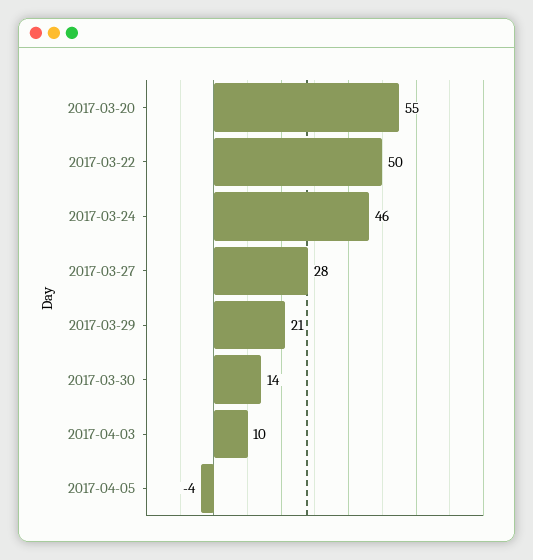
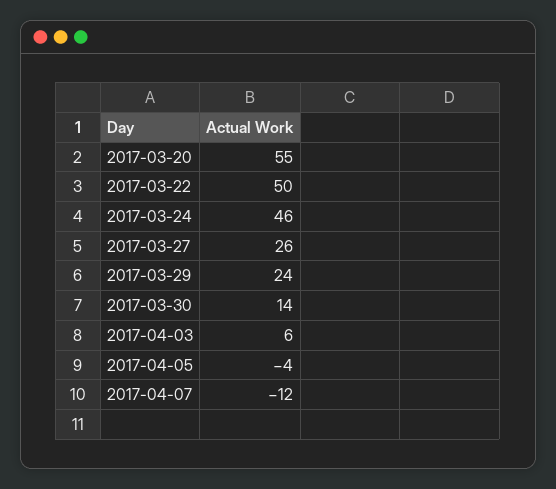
2017-03-27: 28 -> 26
2017-03-29: 21 -> 24
2017-04-03: 10 -> 6
2017-04-07: none -> -12

